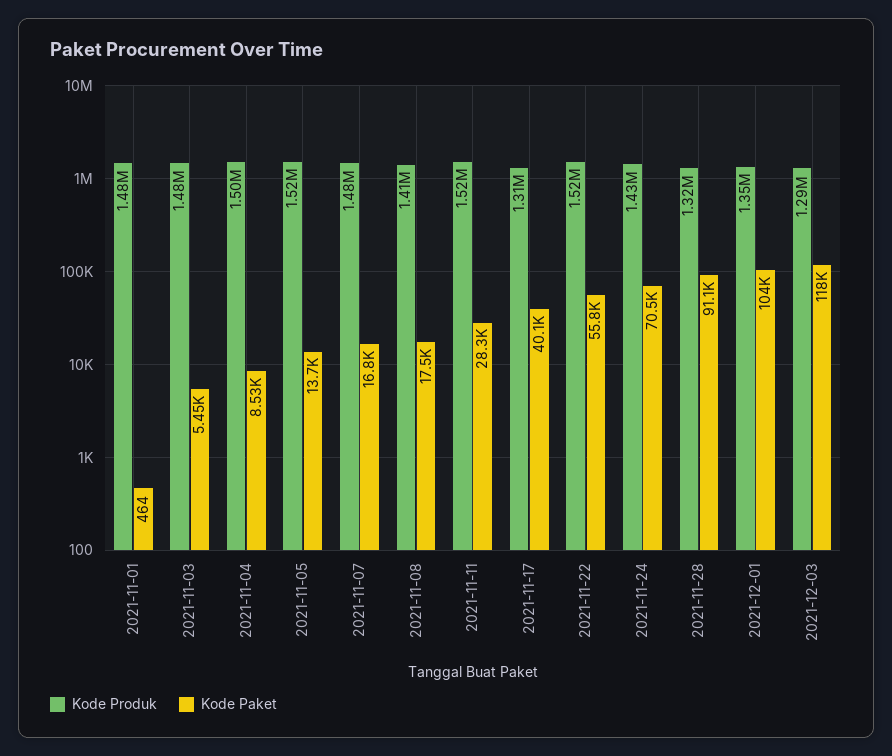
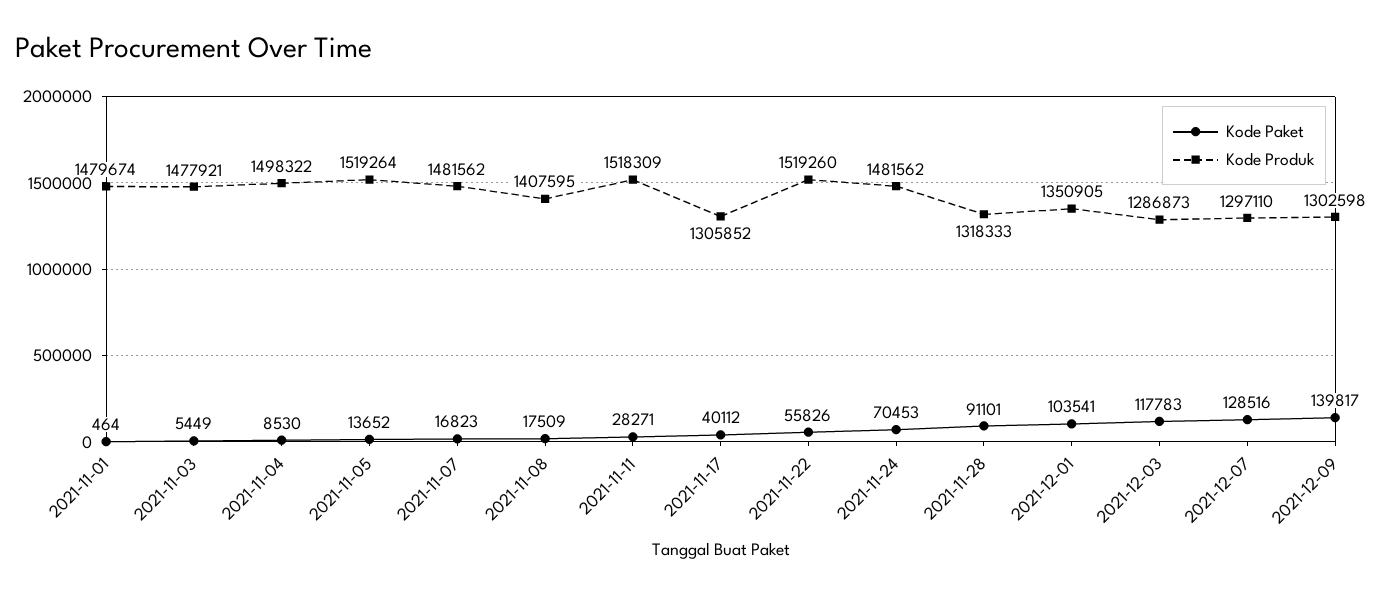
Kode Produk, 2021-11-24: 1430000 -> 1481562
Kode Paket, 2021-12-07: none -> 128516
Kode Produk, 2021-12-07: none -> 1297110
Kode Paket, 2021-12-09: none -> 139817
Kode Produk, 2021-12-09: none -> 1302598

